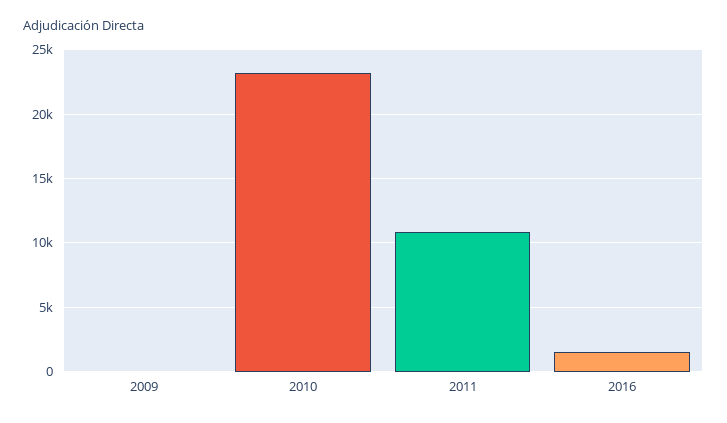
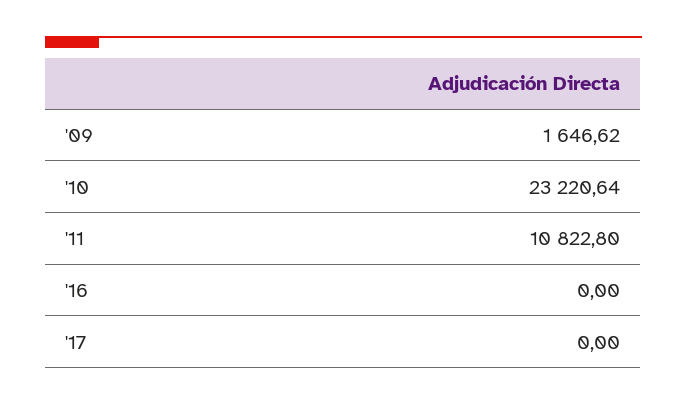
2009: 0 -> 1646.62
2016: 1500 -> 0
'17: none -> 0

